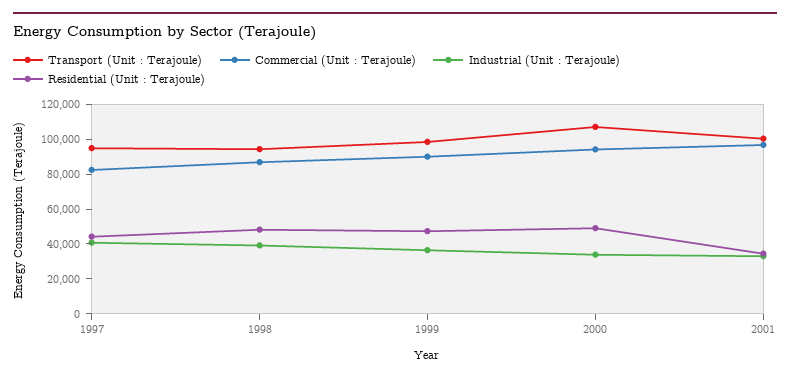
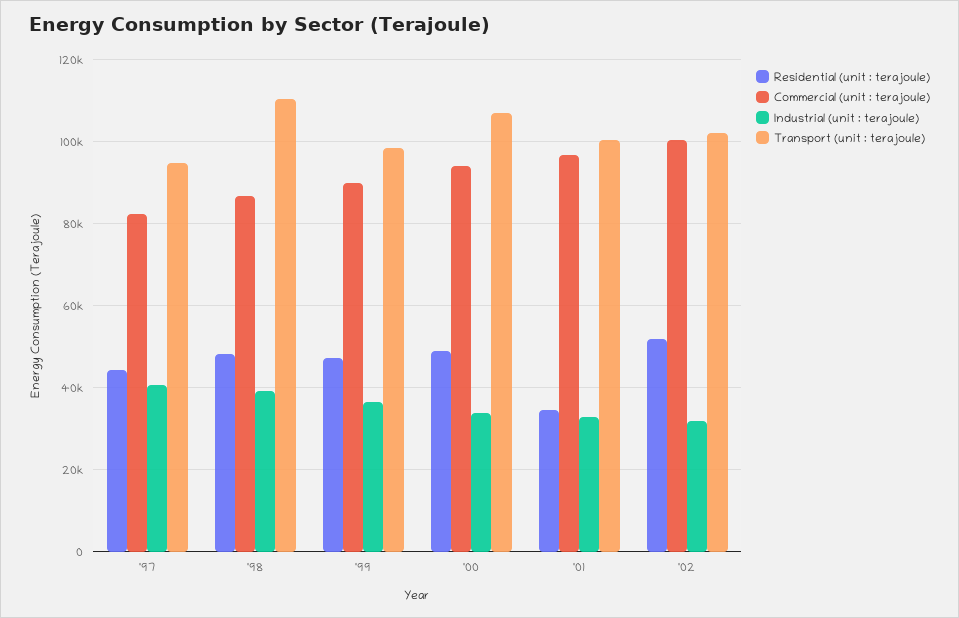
Transport (Unit : Terajoule), 1998: 95000 -> 110000
Residential (Unit : Terajoule), '02: none -> 52000
Commercial (Unit : Terajoule), '02: none -> 100000
Industrial (Unit : Terajoule), '02: none -> 32000
Transport (Unit : Terajoule), '02: none -> 102000

